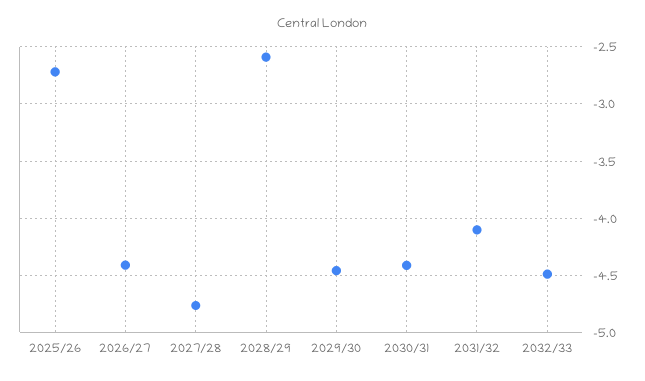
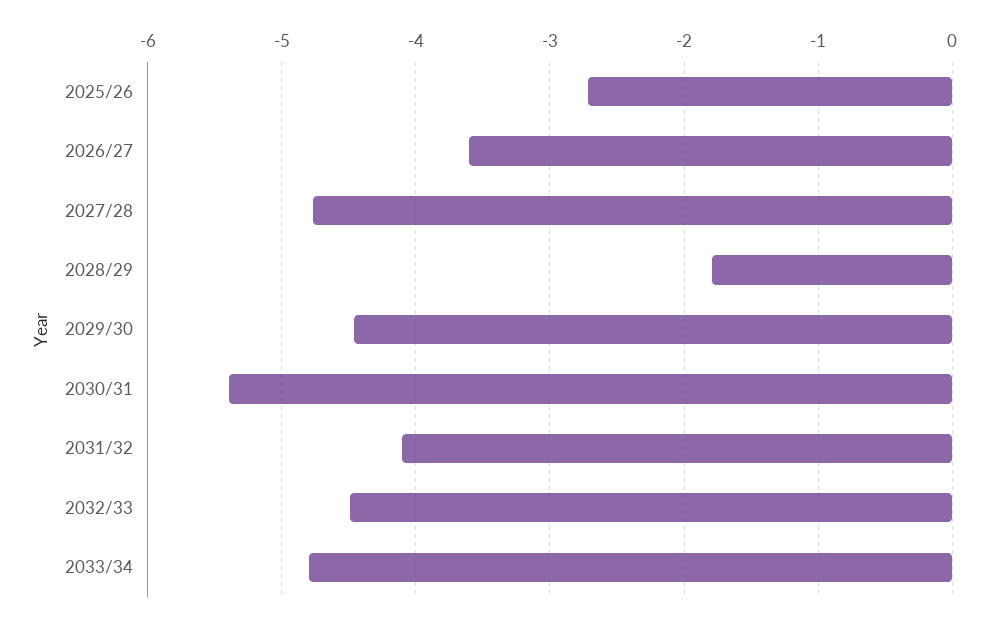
2026/27: -4.4 -> -3.6
2028/29: -2.6 -> -1.8
2030/31: -4.4 -> -5.4
2033/34: none -> -4.8

